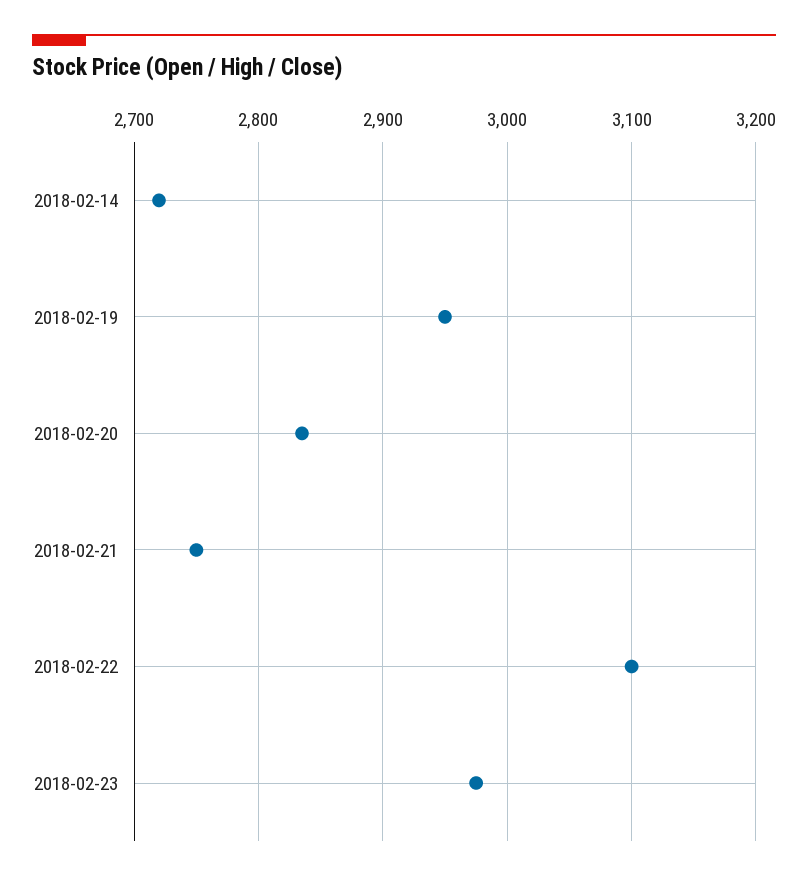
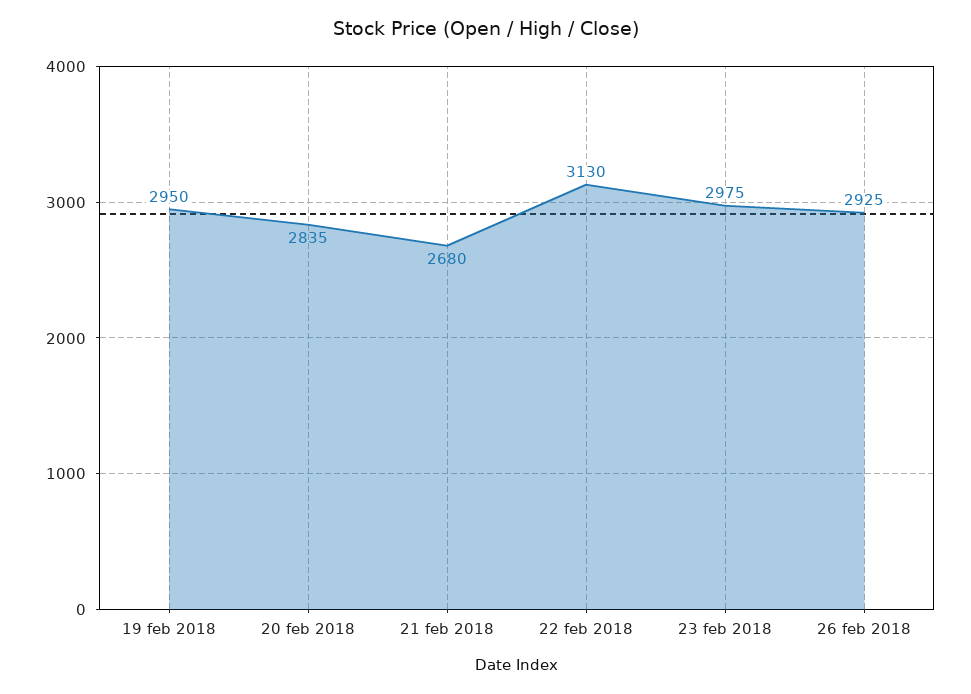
2018-02-14: 2720 -> none
2018-02-21: 2750 -> 2680
2018-02-22: 3100 -> 3130
26 feb 2018: none -> 2925

